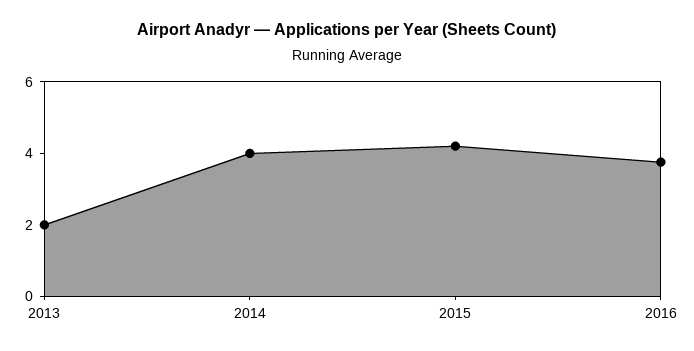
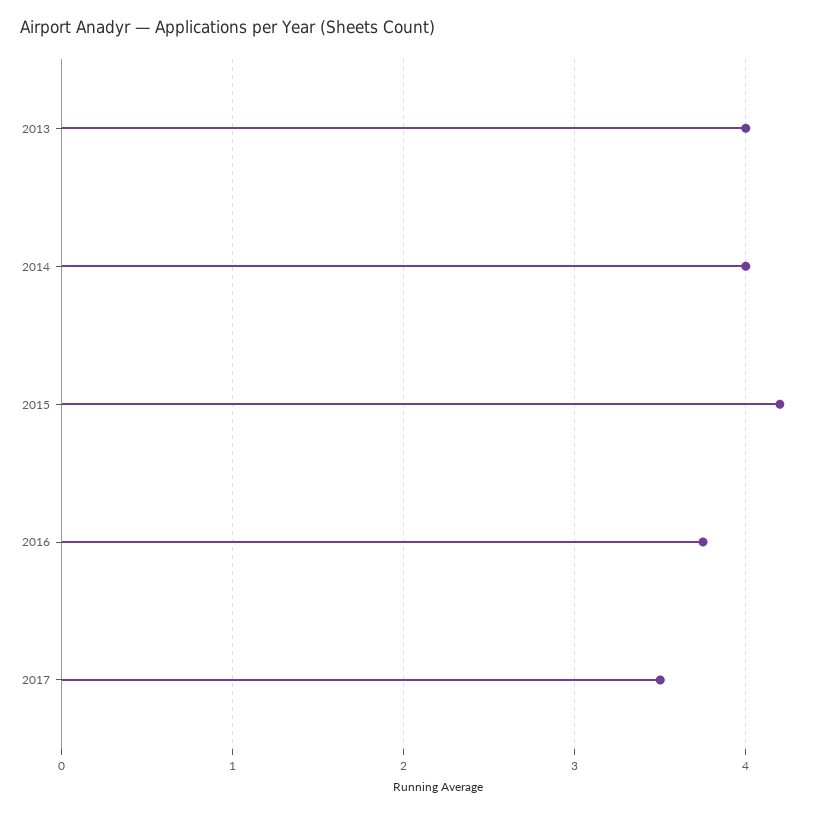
2013: 2 -> 4
2017: none -> 3.5

